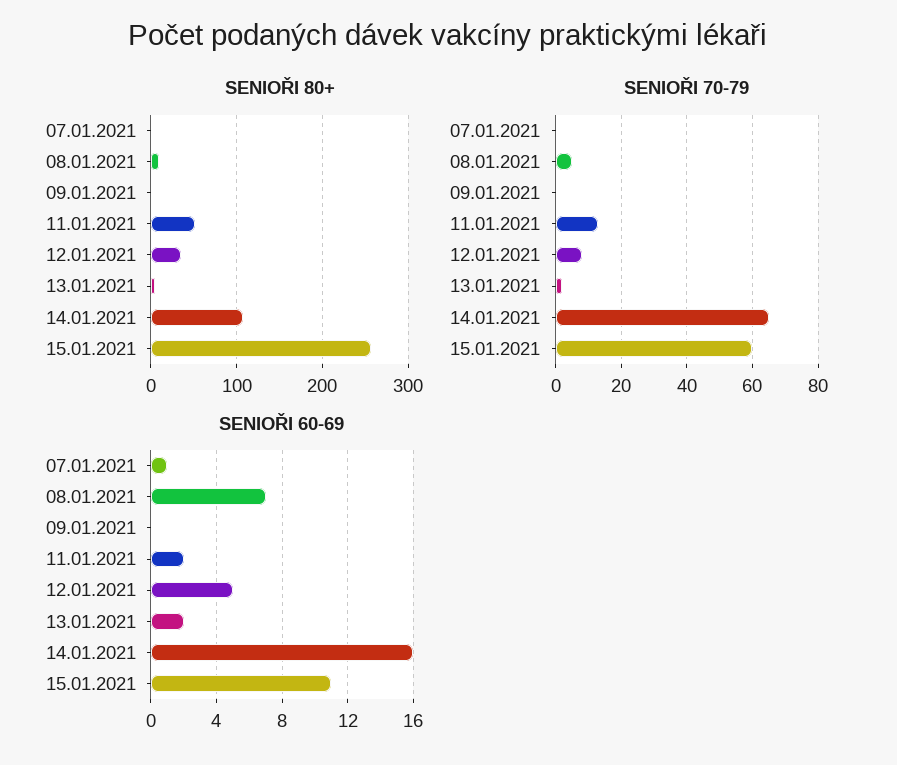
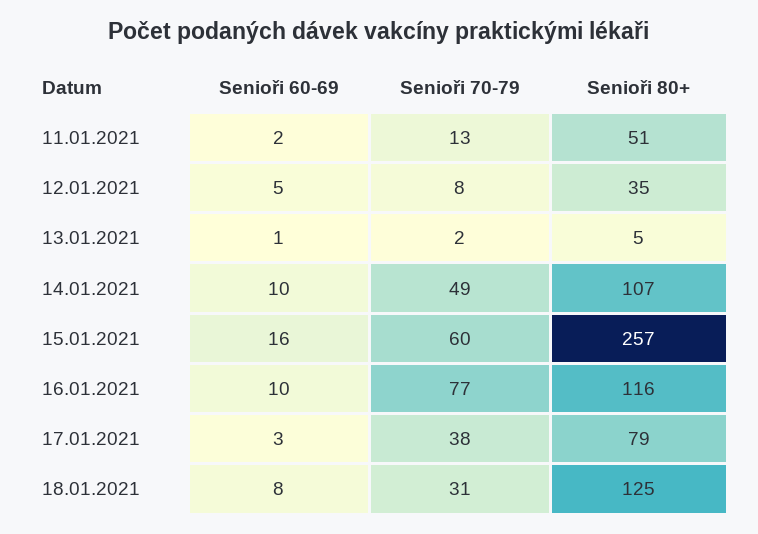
SENIOŘI 80+, 07.01.2021: 0 -> none
SENIOŘI 80+, 08.01.2021: 10 -> none
SENIOŘI 80+, 09.01.2021: 0 -> none
SENIOŘI 70-79, 07.01.2021: 0 -> none
SENIOŘI 70-79, 08.01.2021: 5 -> none
SENIOŘI 70-79, 09.01.2021: 0 -> none
SENIOŘI 70-79, 14.01.2021: 65 -> 49
SENIOŘI 60-69, 07.01.2021: 1 -> none
SENIOŘI 60-69, 08.01.2021: 7 -> none
SENIOŘI 60-69, 09.01.2021: 0 -> none
SENIOŘI 60-69, 13.01.2021: 2 -> 1
SENIOŘI 60-69, 14.01.2021: 16 -> 10
SENIOŘI 60-69, 15.01.2021: 11 -> 16
SENIOŘI 60-69, 16.01.2021: none -> 10
SENIOŘI 70-79, 16.01.2021: none -> 77
SENIOŘI 80+, 16.01.2021: none -> 116
SENIOŘI 60-69, 17.01.2021: none -> 3
SENIOŘI 70-79, 17.01.2021: none -> 38
SENIOŘI 80+, 17.01.2021: none -> 79
SENIOŘI 60-69, 18.01.2021: none -> 8
SENIOŘI 70-79, 18.01.2021: none -> 31
SENIOŘI 80+, 18.01.2021: none -> 125

